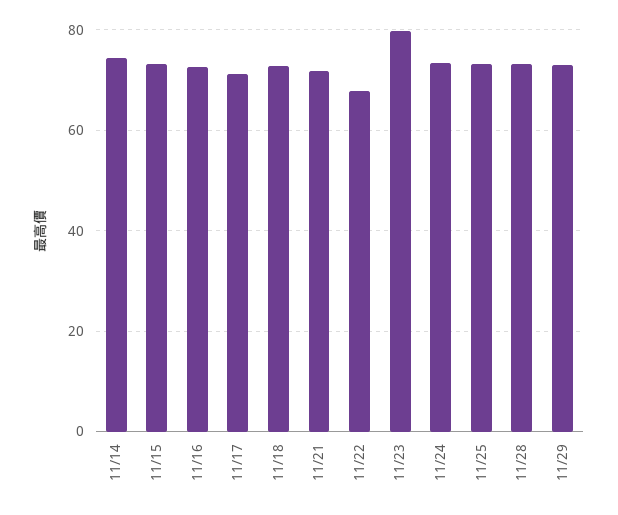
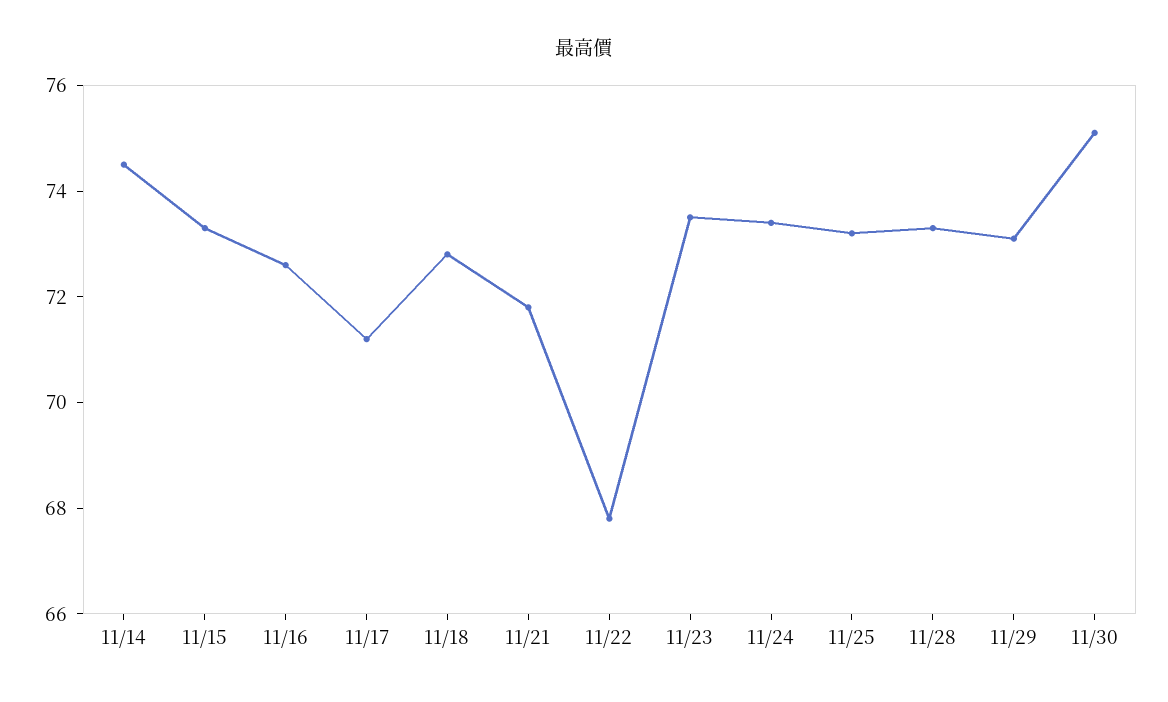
11/23: 80 -> 73.5
11/30: none -> 75

